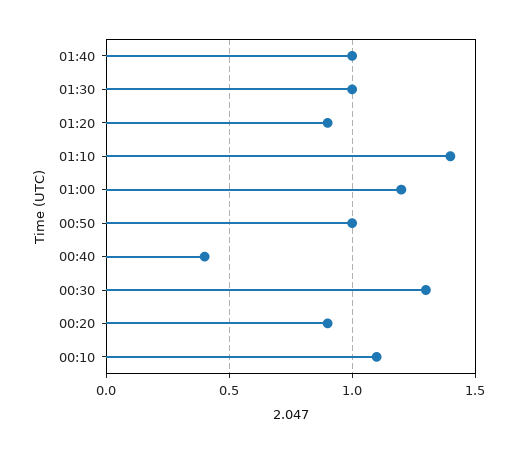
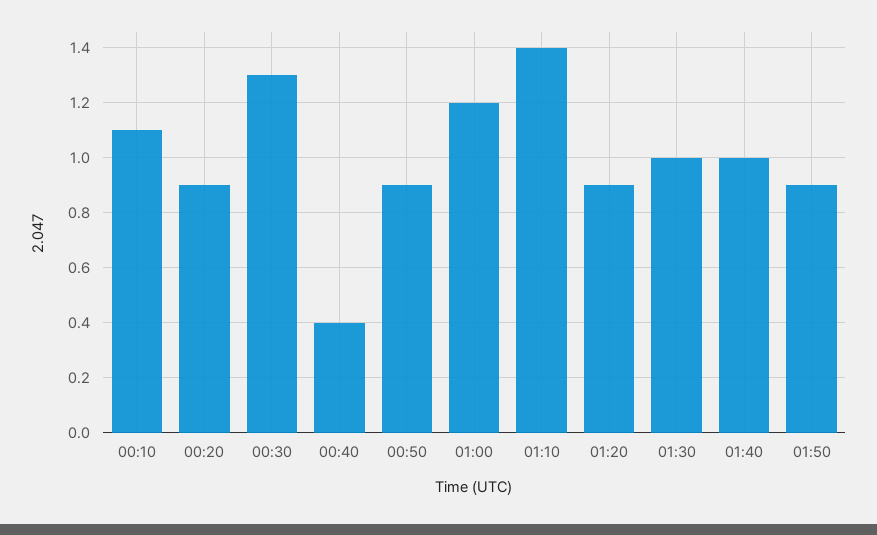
00:50: 1 -> 0.9
01:50: none -> 0.9

